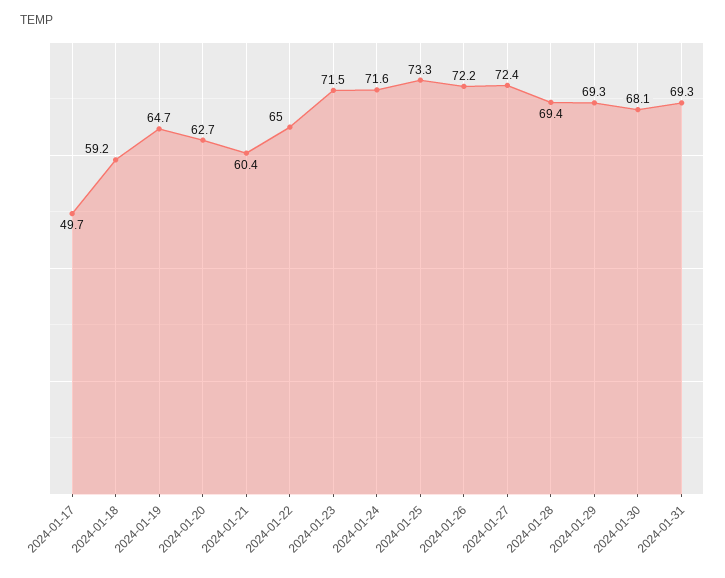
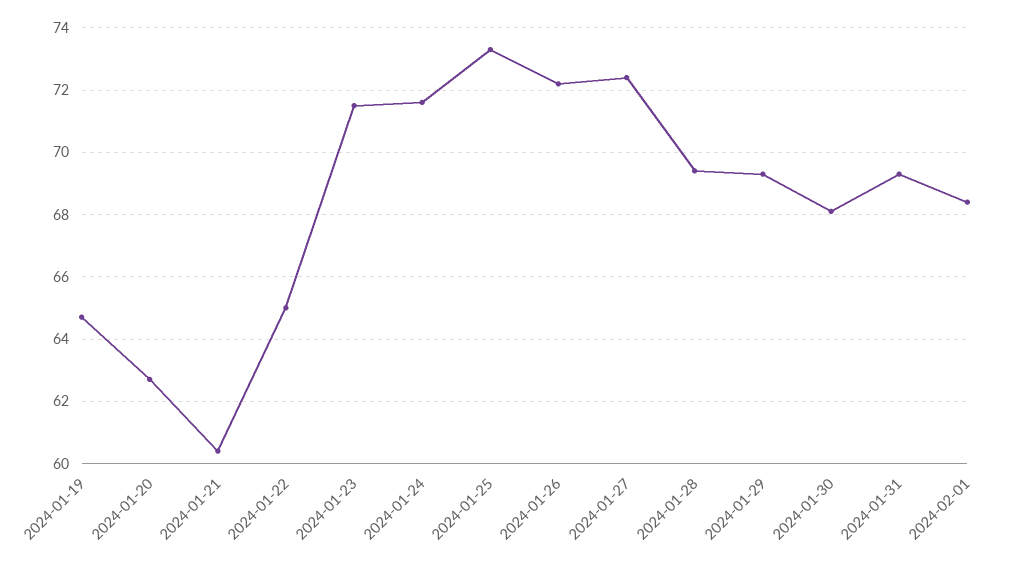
2024-01-17: 49.7 -> none
2024-01-18: 59.2 -> none
2024-02-01: none -> 68.5

